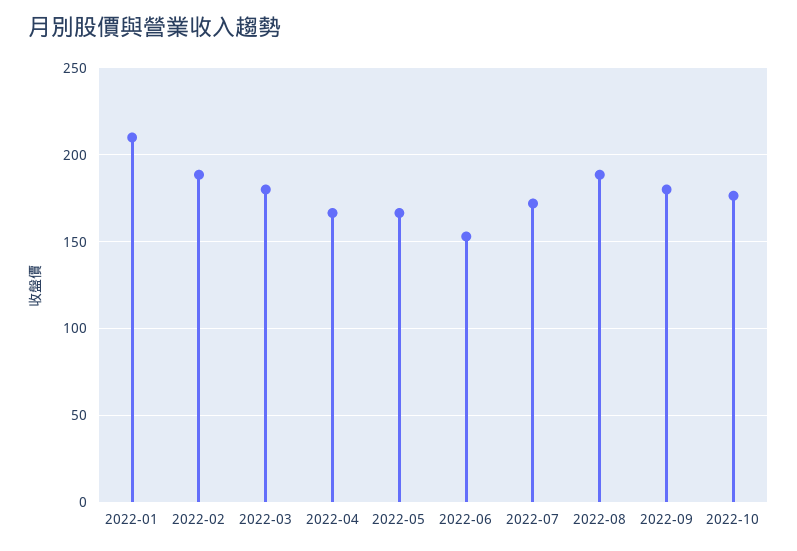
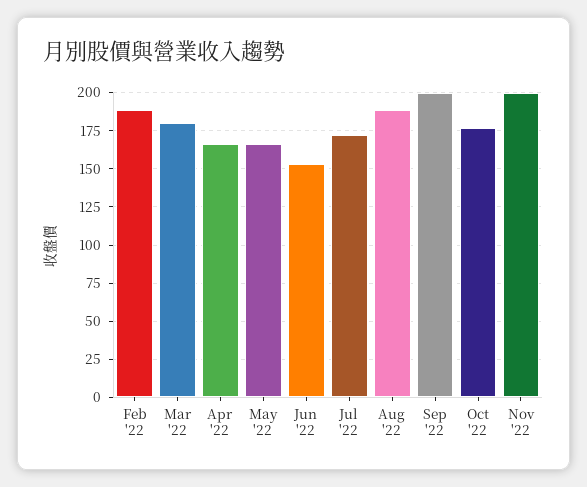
2022-01: 210 -> none
2022-09: 180 -> 200
Nov '22: none -> 200

